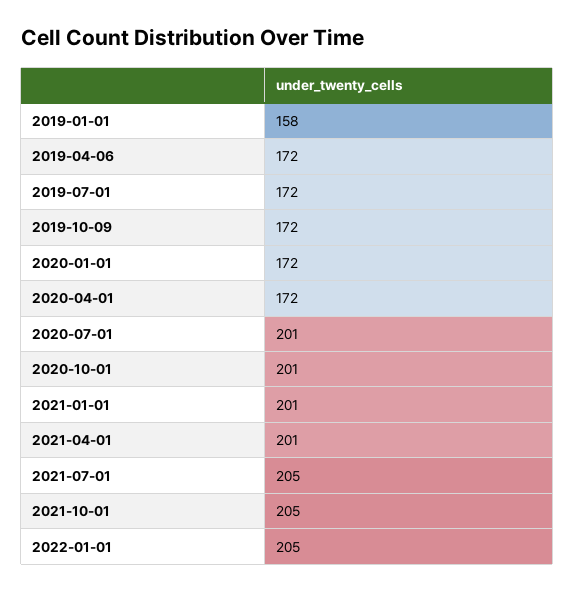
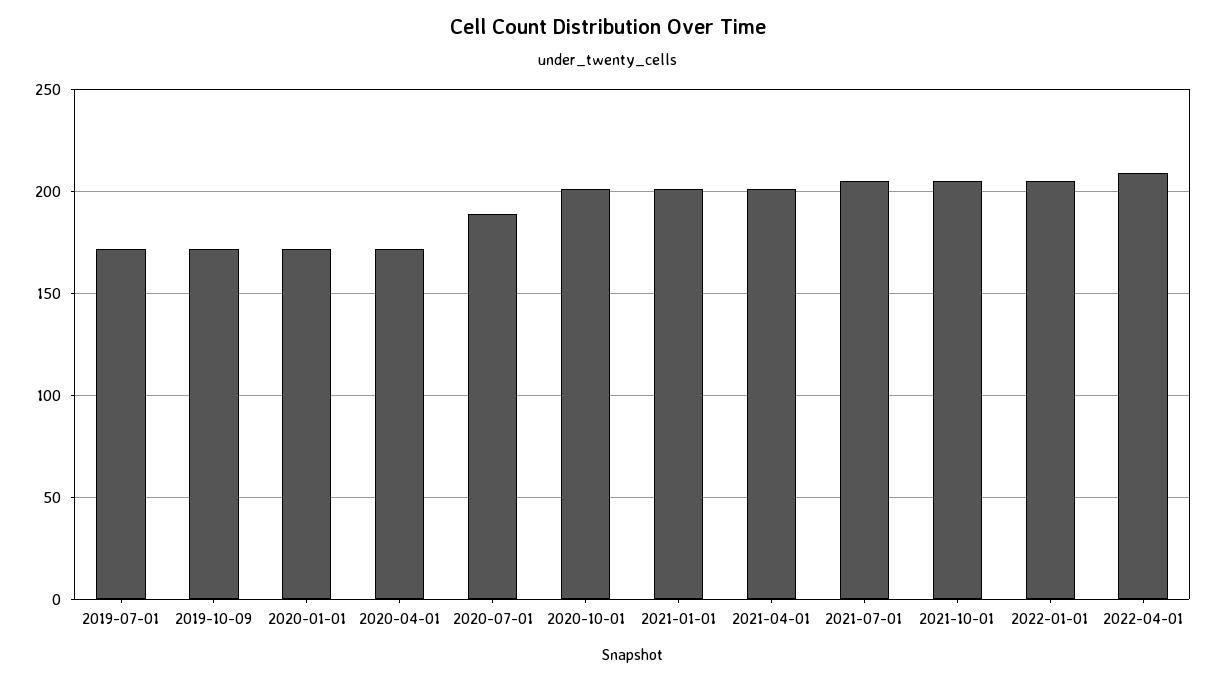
2019-01-01: 158 -> none
2019-04-06: 172 -> none
2020-07-01: 201 -> 190
2022-04-01: none -> 210

